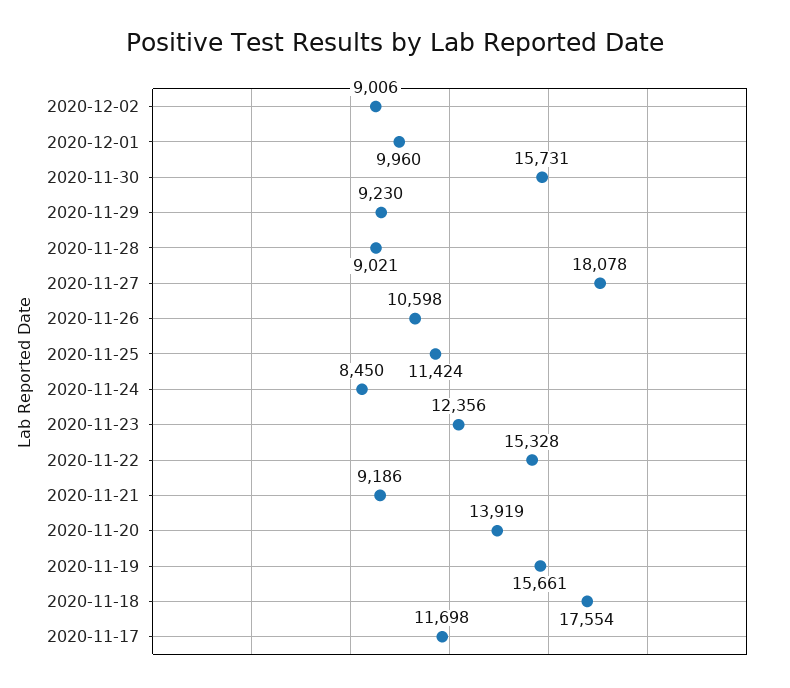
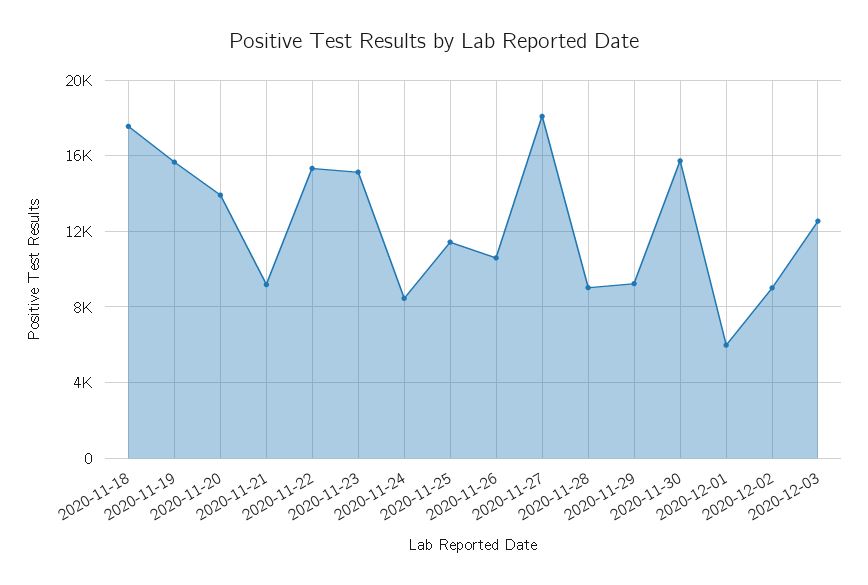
2020-12-01: 9960 -> 6000
2020-11-23: 12356 -> 15000
2020-11-17: 11698 -> none
2020-12-03: none -> 12500

